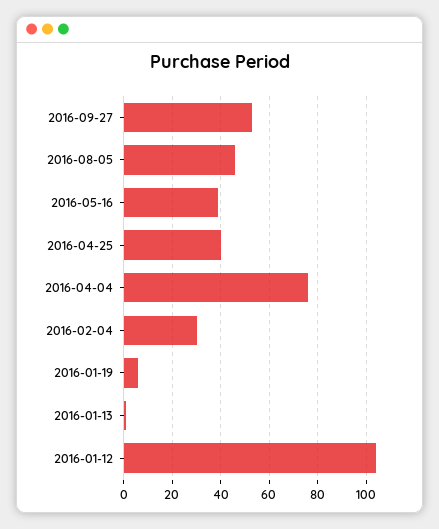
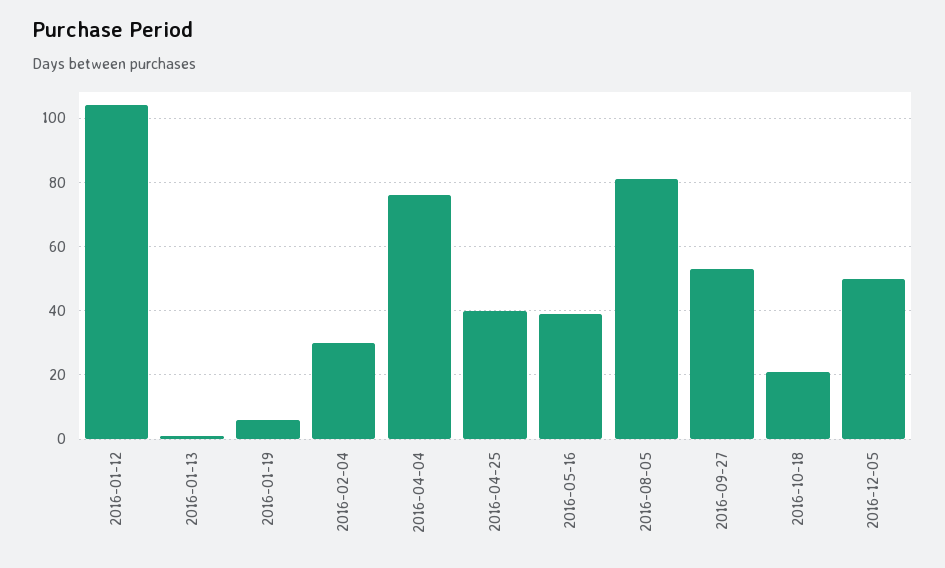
2016-08-05: 45 -> 80
2016-10-18: none -> 20
2016-12-05: none -> 50

